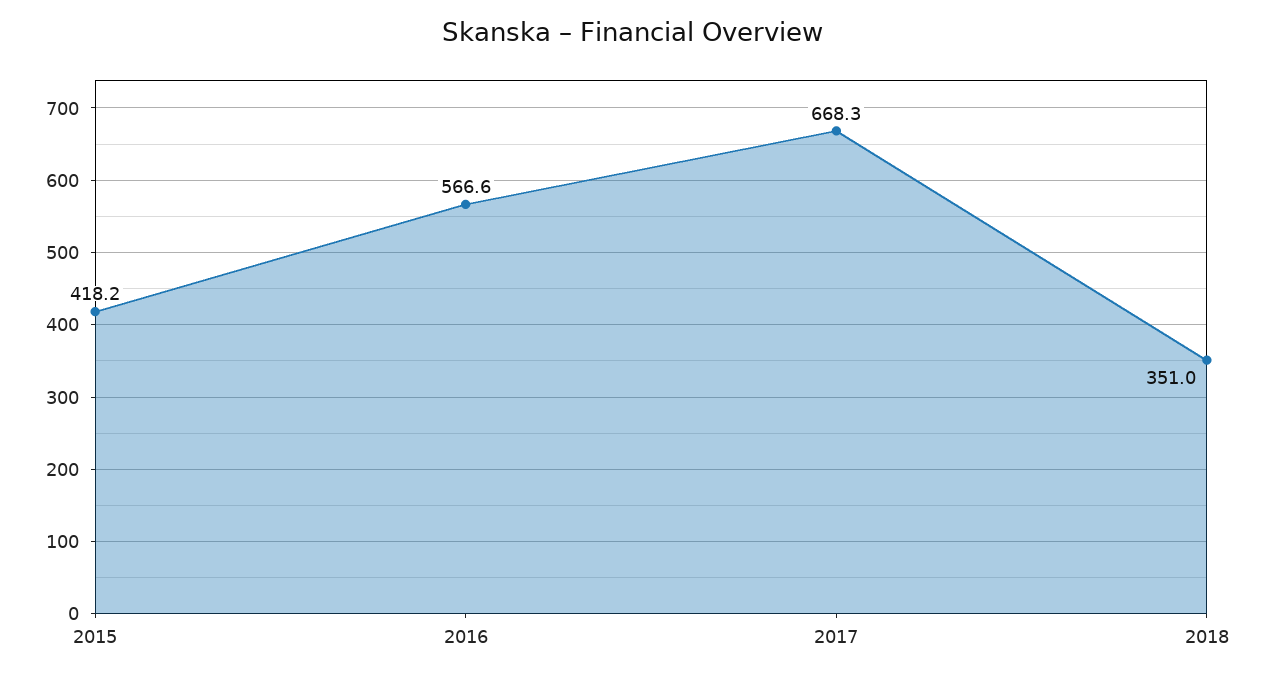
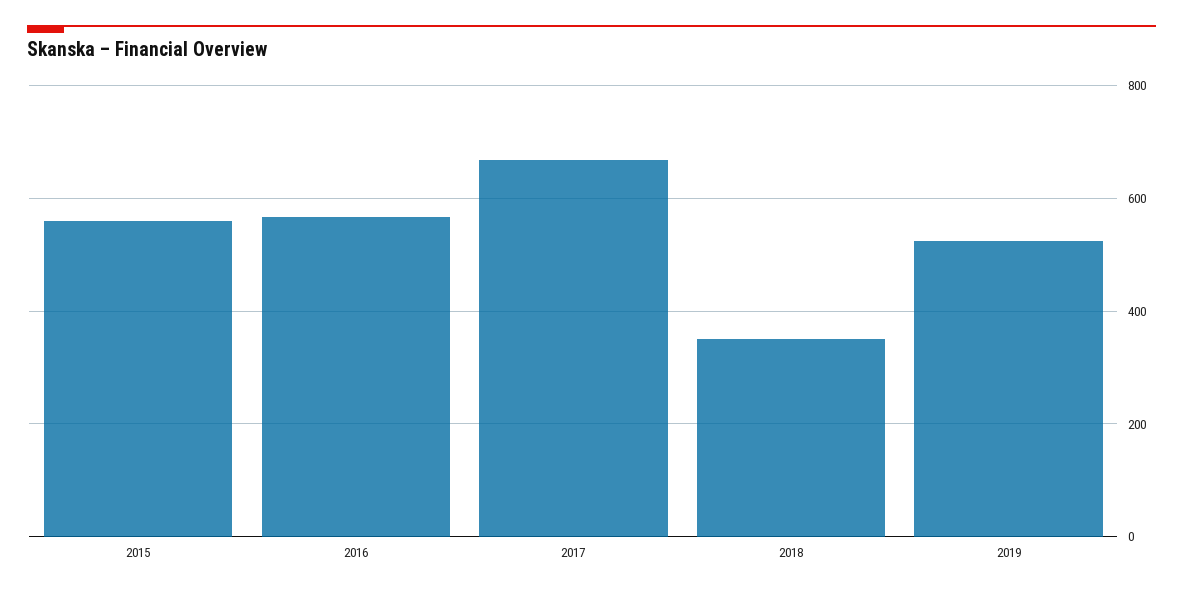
2015: 418.2 -> 560
2019: none -> 520

